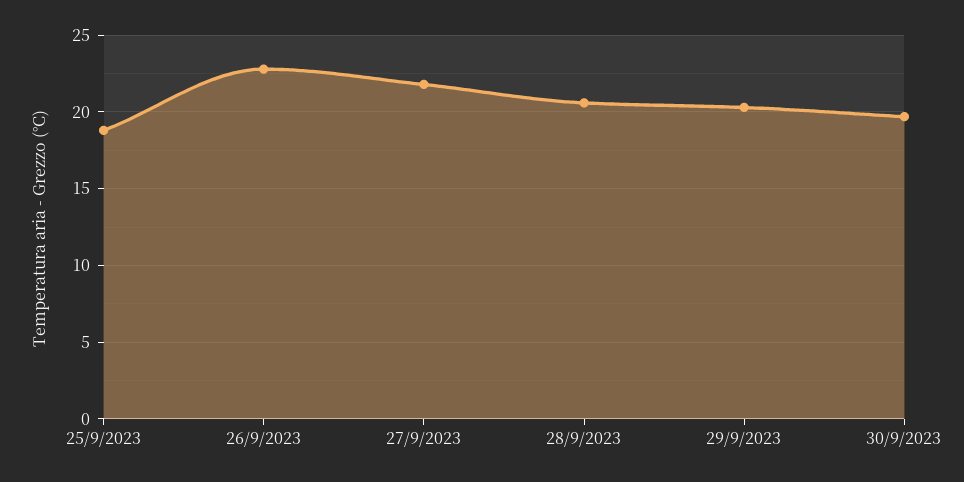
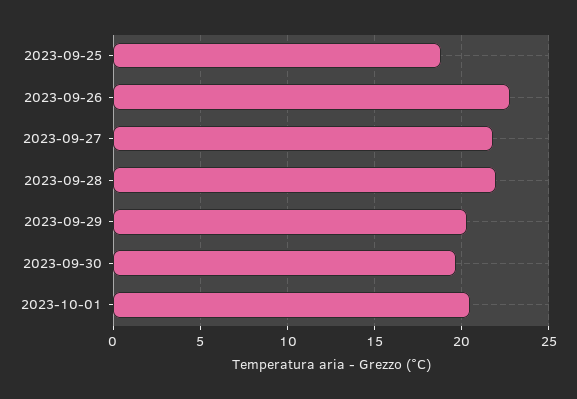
28/9/2023: 20.5 -> 22
2023-10-01: none -> 20.5

